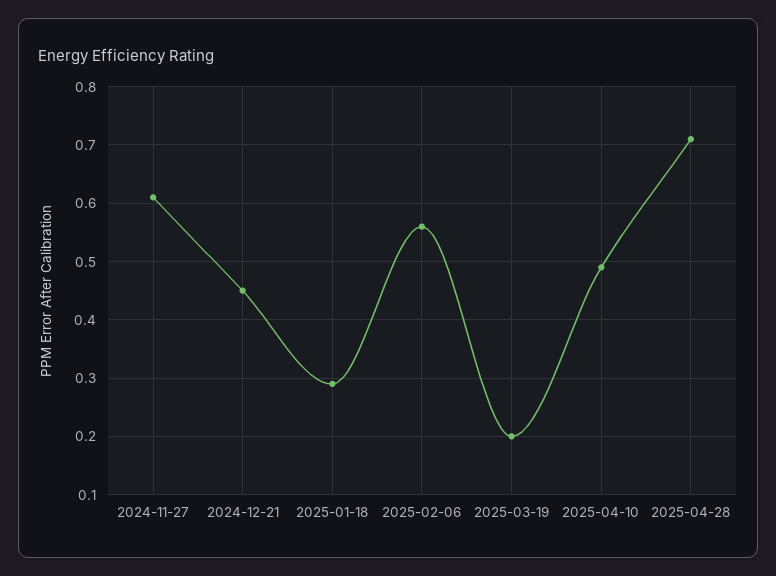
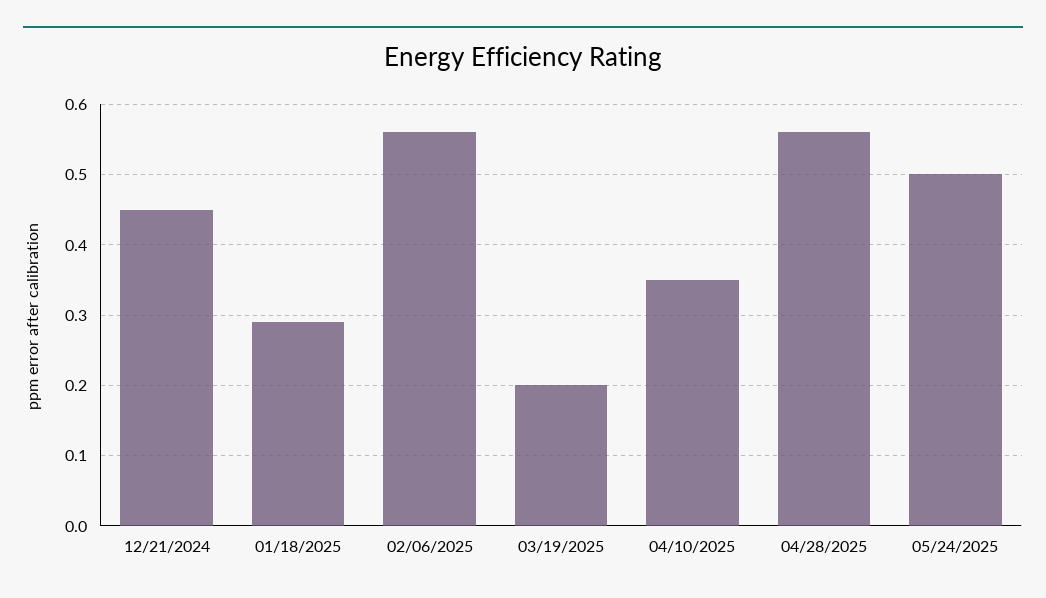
2024-11-27: 0.6 -> none
2025-04-10: 0.5 -> 0.35
2025-04-28: 0.7 -> 0.56
05/24/2025: none -> 0.5

